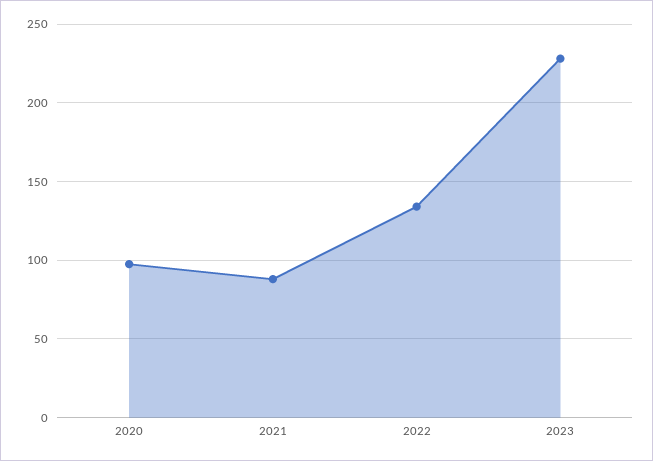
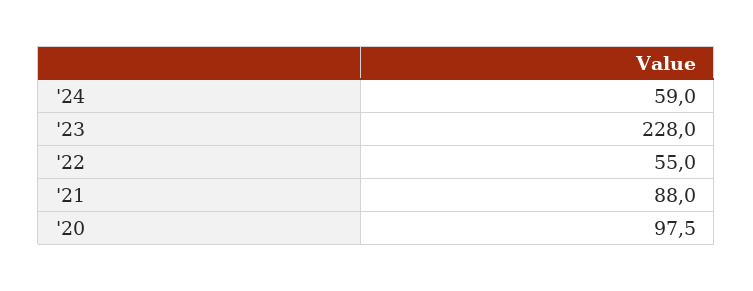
2022: 135 -> 55
'24: none -> 59

